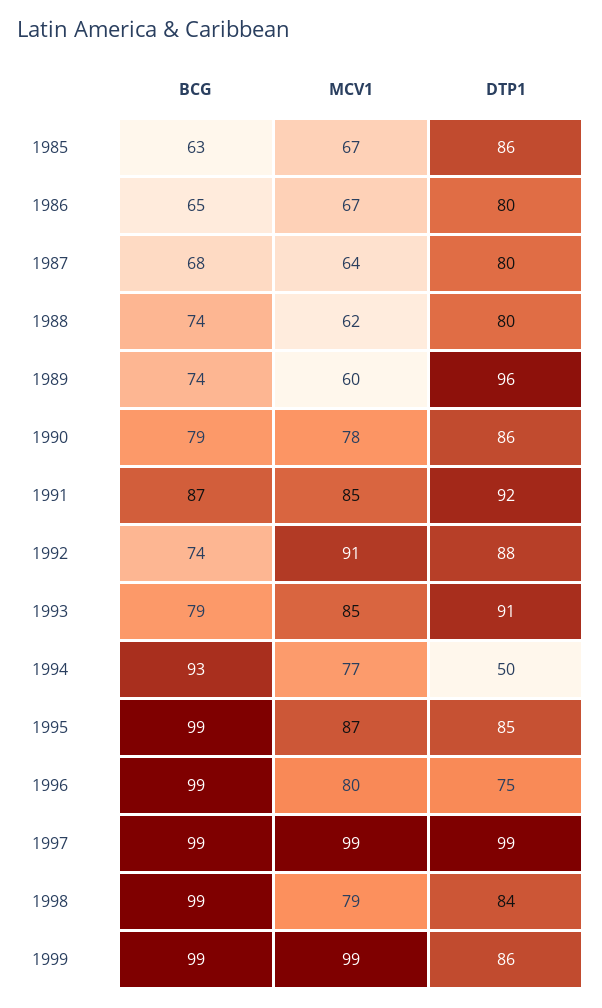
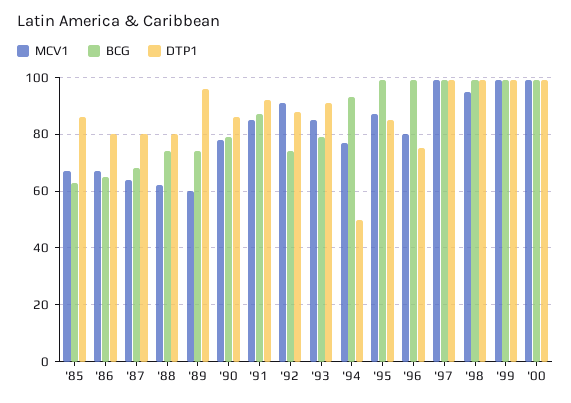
MCV1, 1998: 79 -> 95
DTP1, 1998: 84 -> 100
DTP1, 1999: 86 -> 100
MCV1, '00: none -> 100
BCG, '00: none -> 100
DTP1, '00: none -> 100

